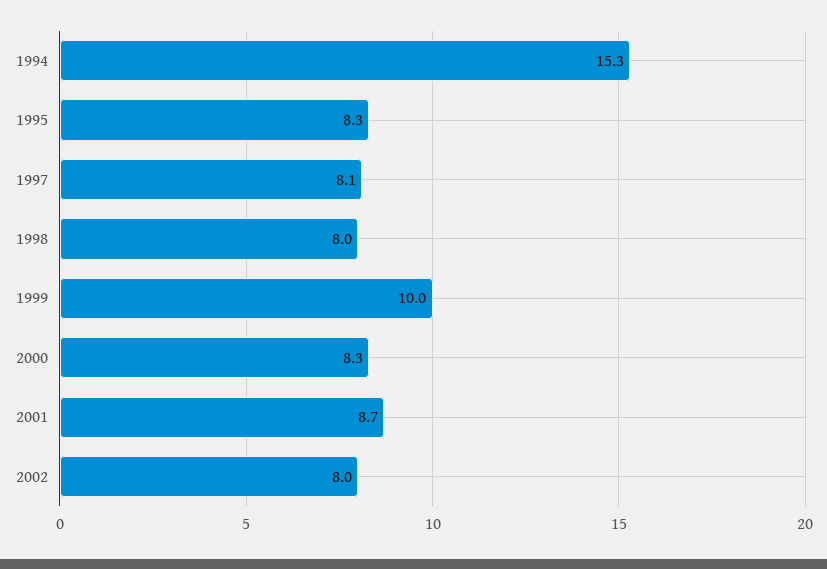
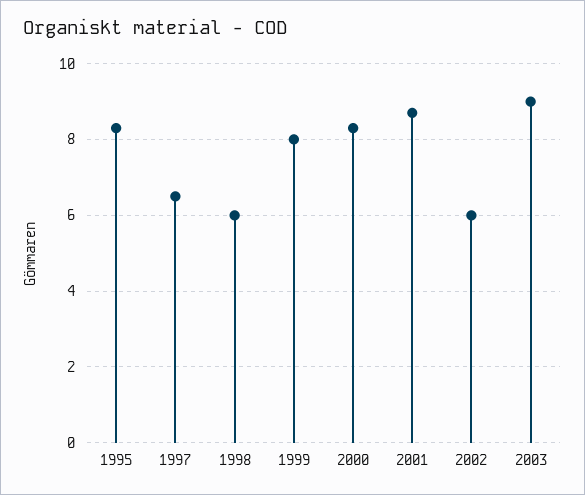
1994: 15.3 -> none
1997: 8.1 -> 6.5
1998: 8 -> 6
1999: 10 -> 8
2002: 8 -> 6
2003: none -> 9

